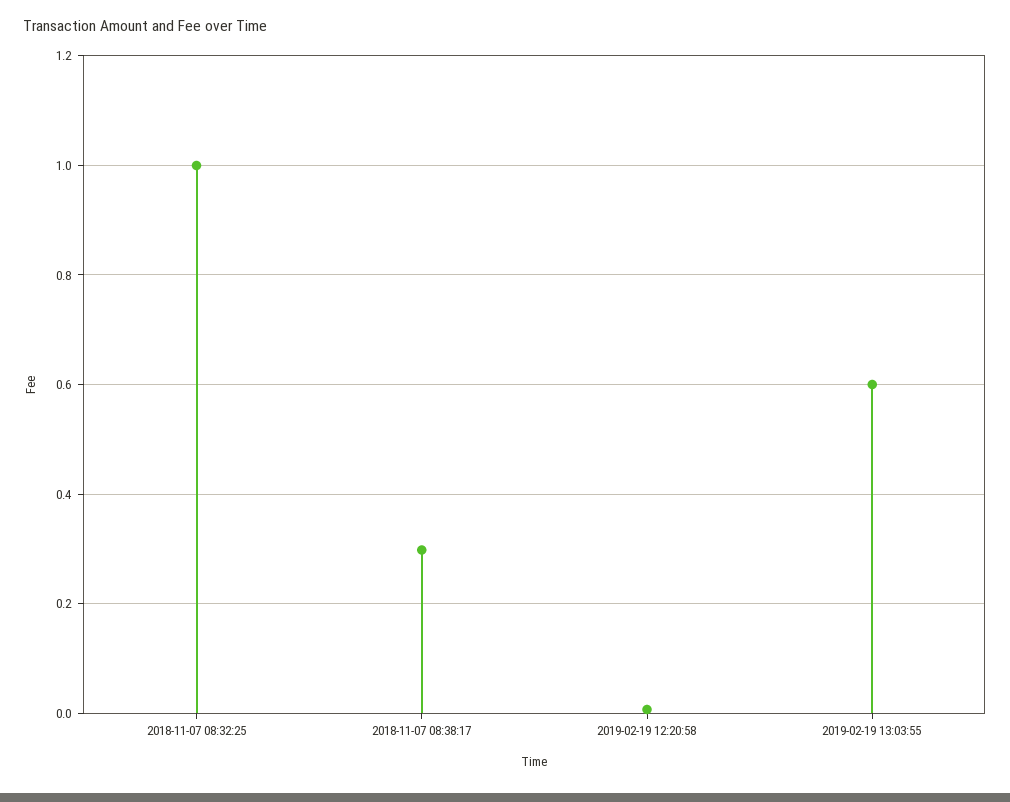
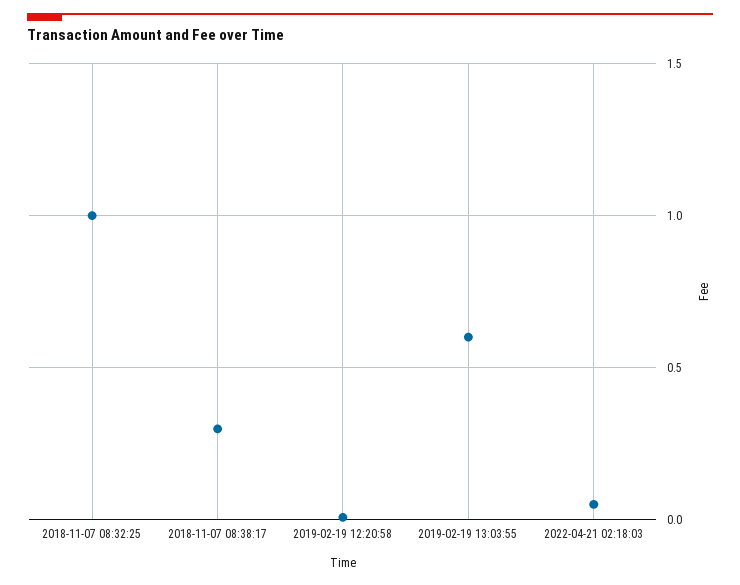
2022-04-21 02:18:03: none -> 0.05

